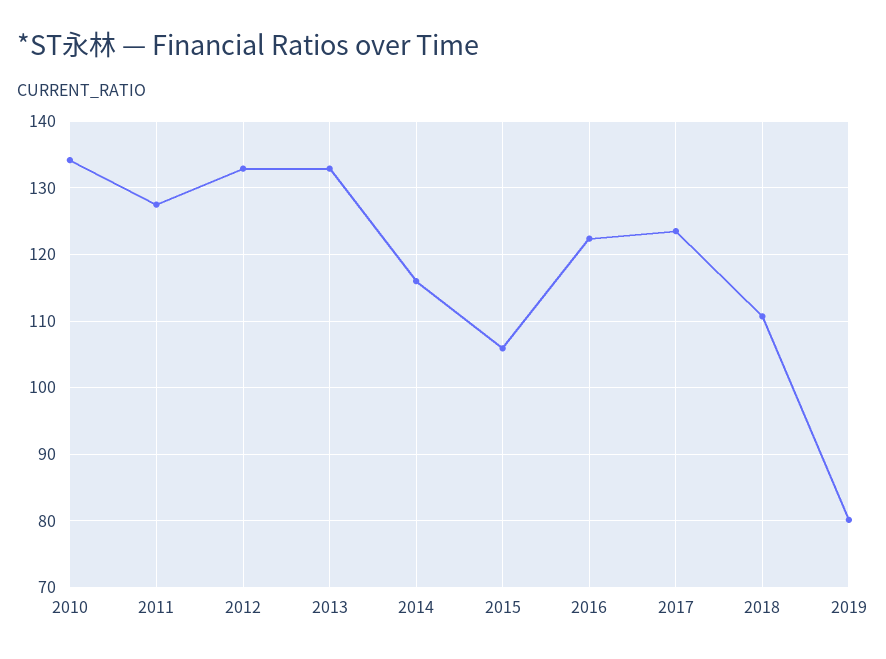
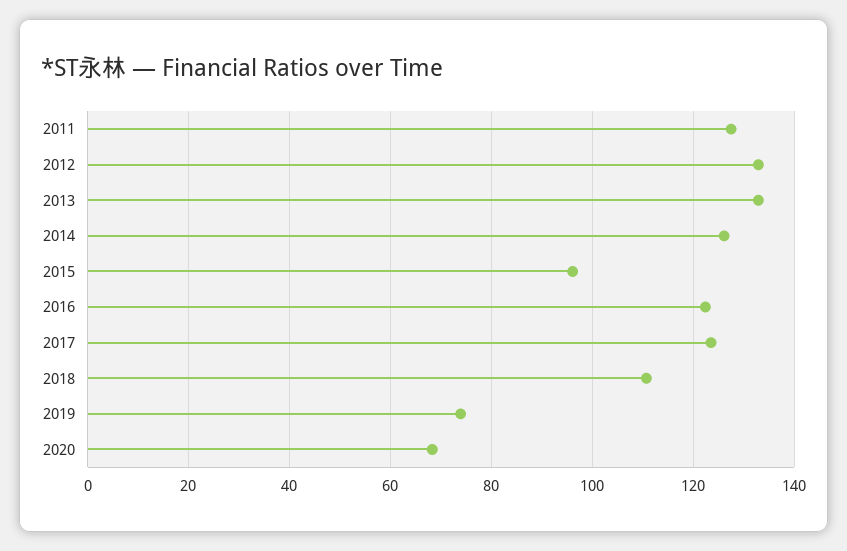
2010: 134 -> none
2014: 116 -> 126
2015: 106 -> 96
2019: 80 -> 74
2020: none -> 68

